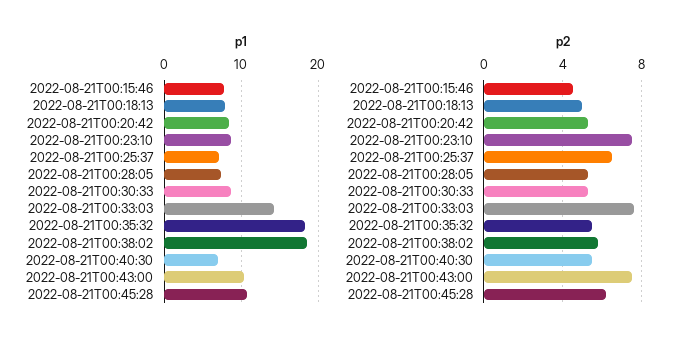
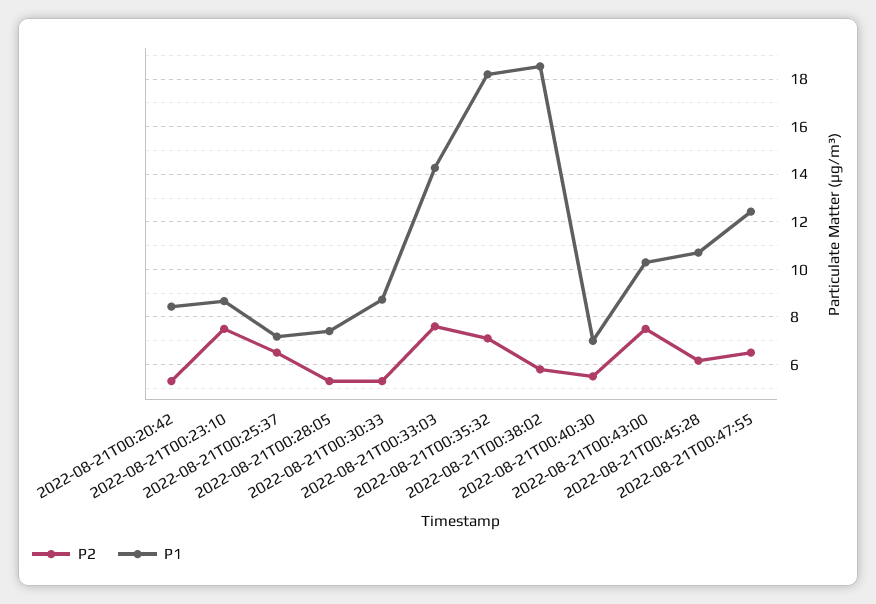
p1, 2022-08-21T00:15:46: 8 -> none
p1, 2022-08-21T00:18:13: 8 -> none
p2, 2022-08-21T00:15:46: 4.5 -> none
p2, 2022-08-21T00:18:13: 5 -> none
p2, 2022-08-21T00:35:32: 5.5 -> 7
p2, 2022-08-21T00:47:55: none -> 6.5
p1, 2022-08-21T00:47:55: none -> 12.5

